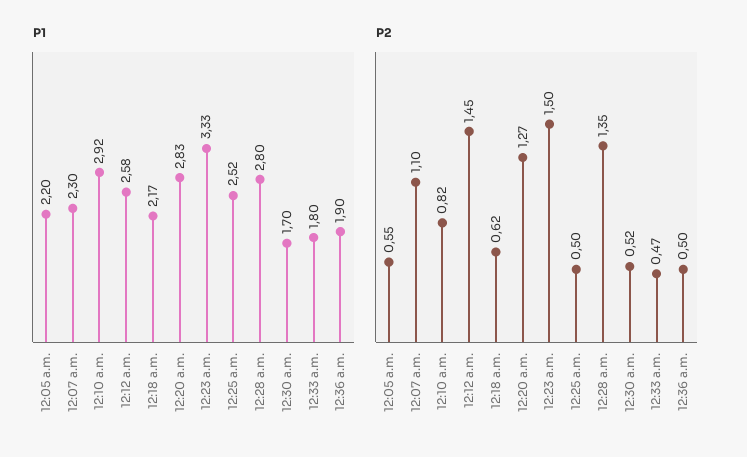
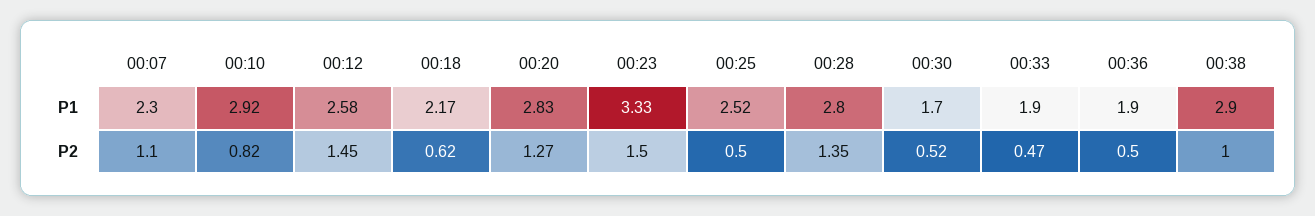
P1, 12:05 a.m.: 2.2 -> none
P1, 12:33 a.m.: 1.8 -> 1.9
P2, 12:05 a.m.: 0.55 -> none
P1, 00:38: none -> 2.9
P2, 00:38: none -> 1

